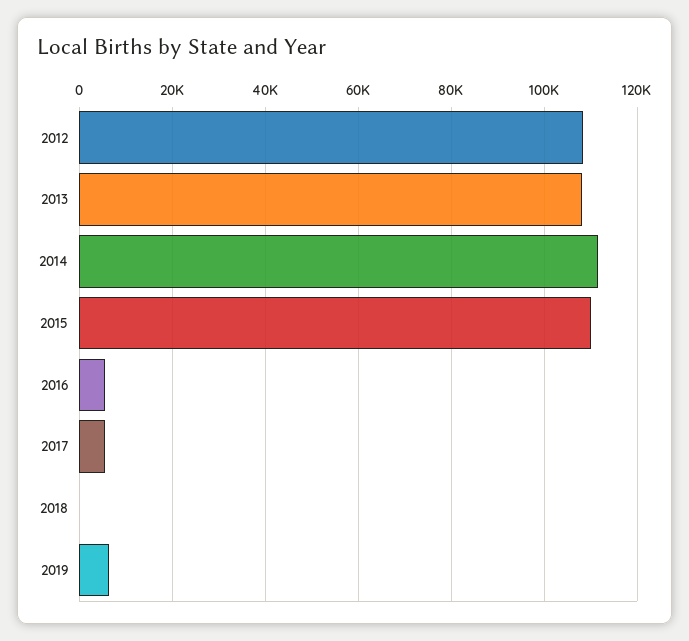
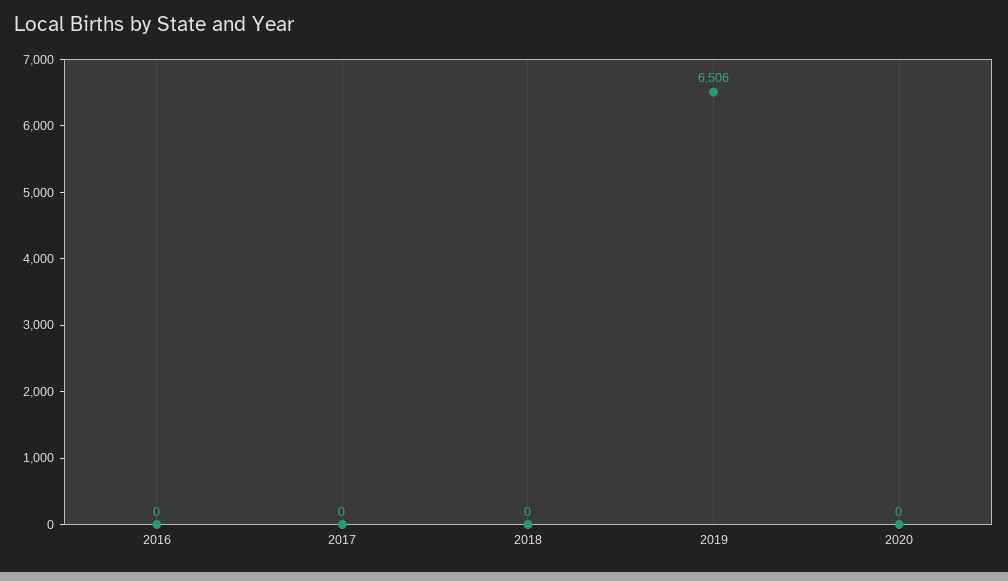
2012: 108000 -> none
2013: 108000 -> none
2014: 112000 -> none
2015: 110000 -> none
2016: 6000 -> 0
2017: 6000 -> 0
2020: none -> 0

